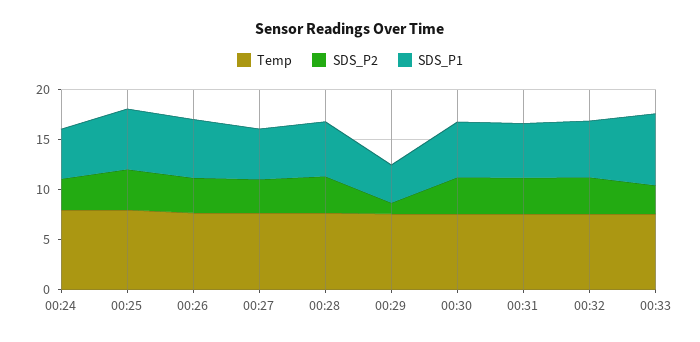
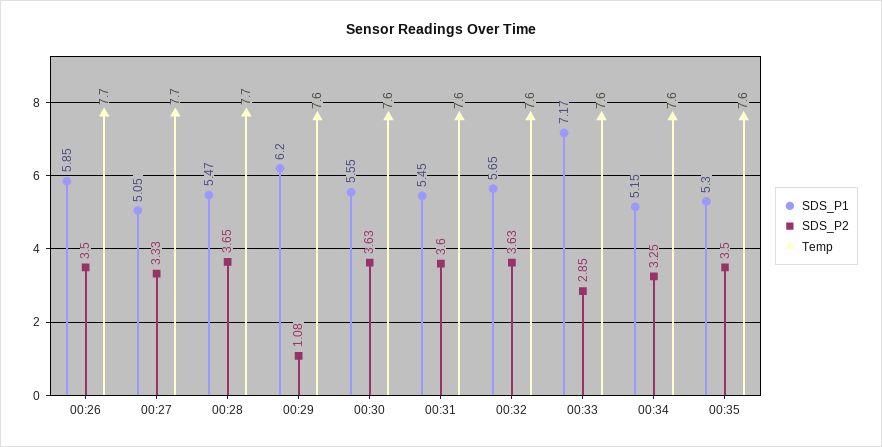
Temp, 00:24: 8 -> none
SDS_P2, 00:24: 3 -> none
SDS_P1, 00:24: 5 -> none
Temp, 00:25: 8 -> none
SDS_P2, 00:25: 4 -> none
SDS_P1, 00:25: 6 -> none
SDS_P1, 00:29: 4 -> 6.2
SDS_P1, 00:34: none -> 5.15
SDS_P2, 00:34: none -> 3.25
Temp, 00:34: none -> 7.6
SDS_P1, 00:35: none -> 5.3
SDS_P2, 00:35: none -> 3.5
Temp, 00:35: none -> 7.6

